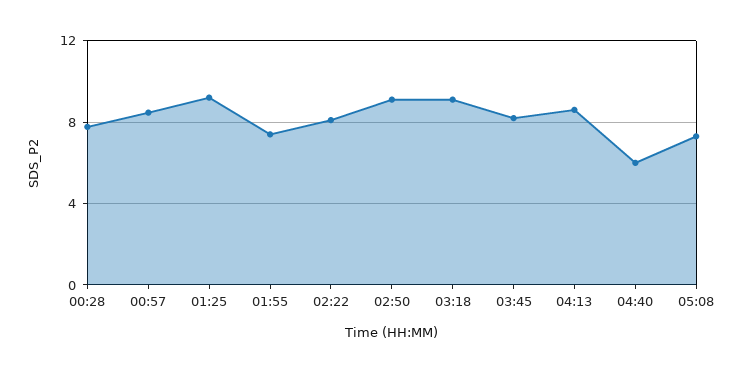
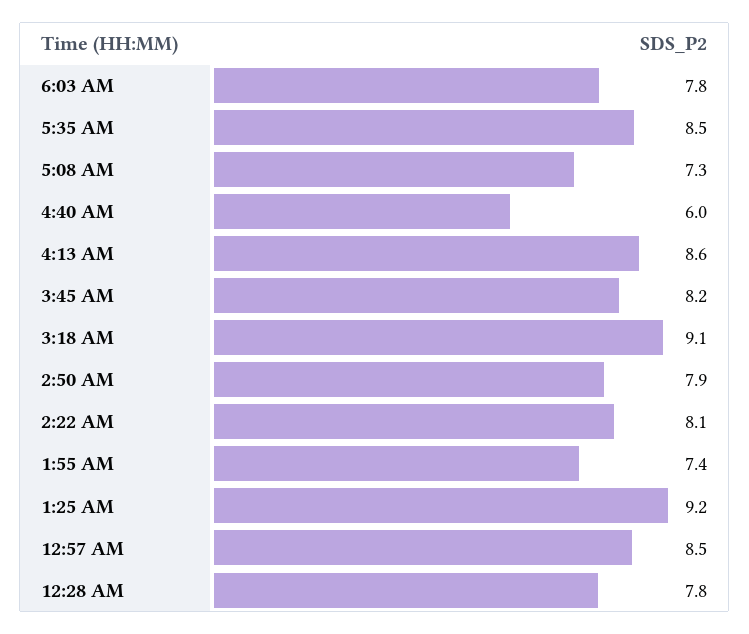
02:50: 9 -> 7.9
6:03 AM: none -> 7.8
5:35 AM: none -> 8.5

